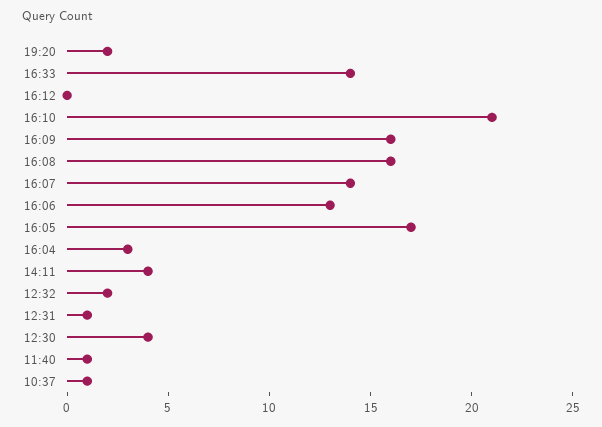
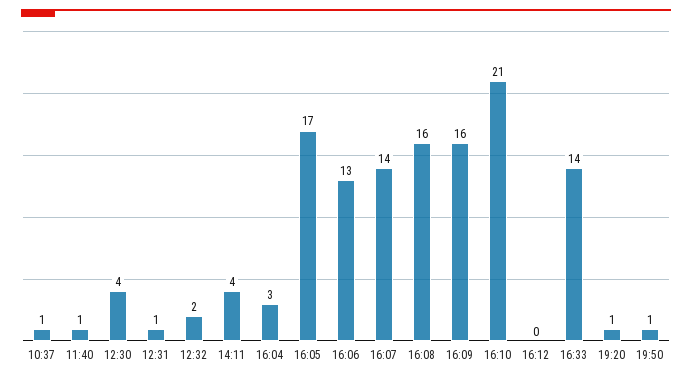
19:20: 2 -> 1
19:50: none -> 1

